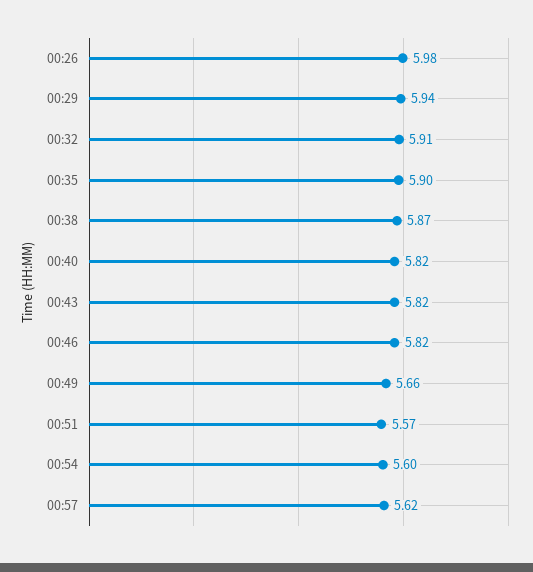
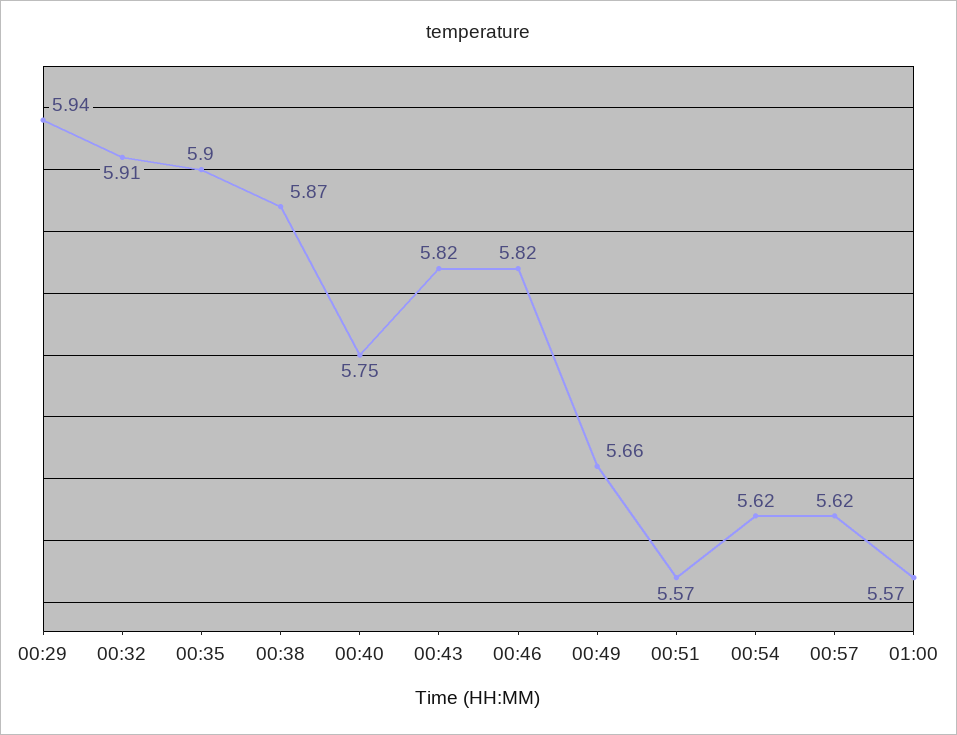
00:26: 5.98 -> none
00:40: 5.82 -> 5.75
00:54: 5.6 -> 5.62
01:00: none -> 5.57

